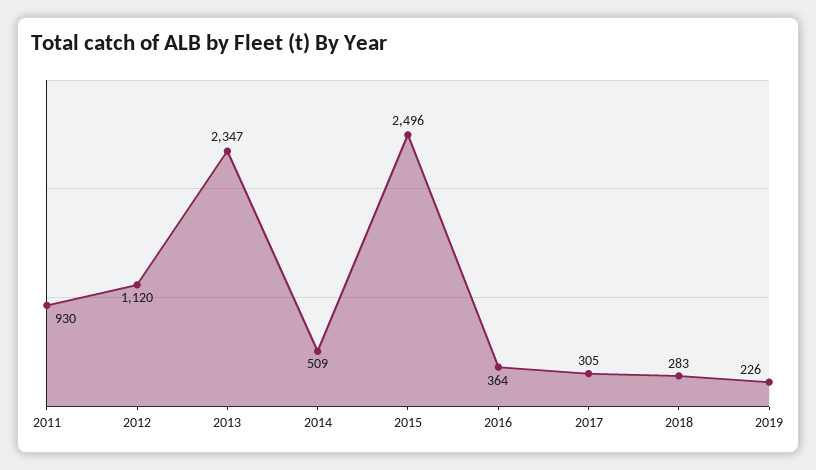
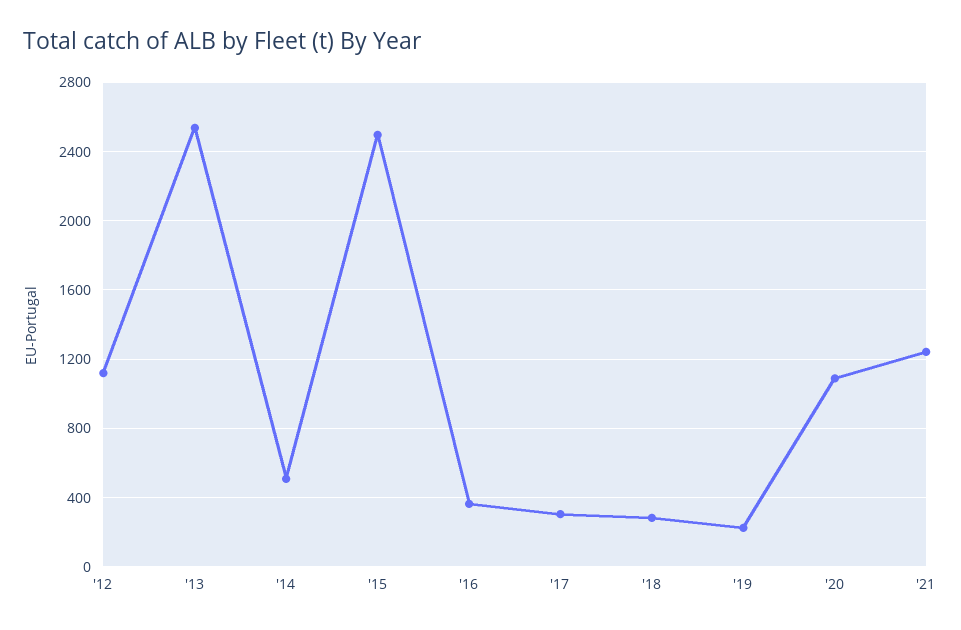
2011: 930 -> none
2013: 2347 -> 2550
'20: none -> 1100
'21: none -> 1250

